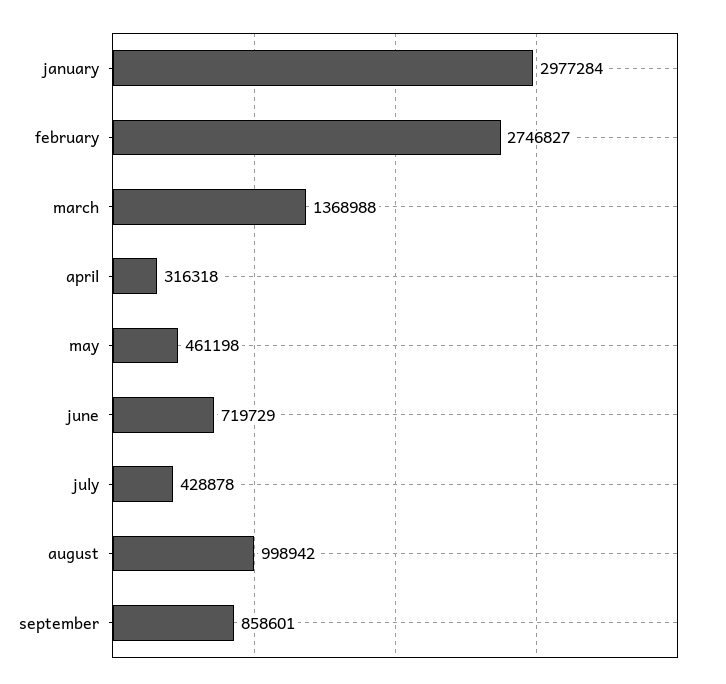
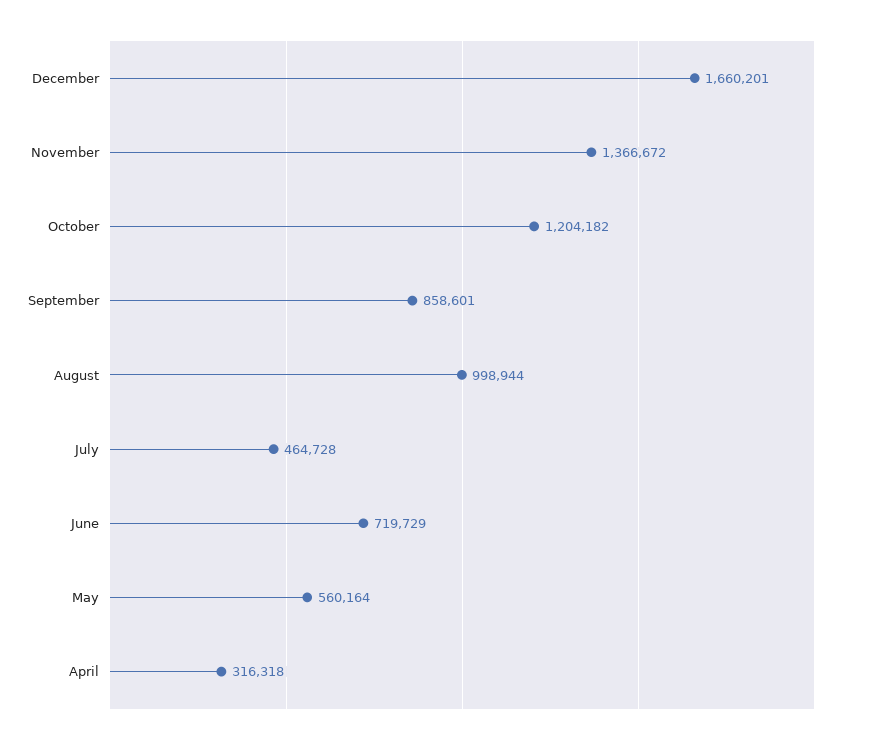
january: 2977284 -> none
february: 2746827 -> none
march: 1368988 -> none
may: 461198 -> 560164
july: 428878 -> 464728
august: 998942 -> 998944
December: none -> 1660201
November: none -> 1366672
October: none -> 1204182

